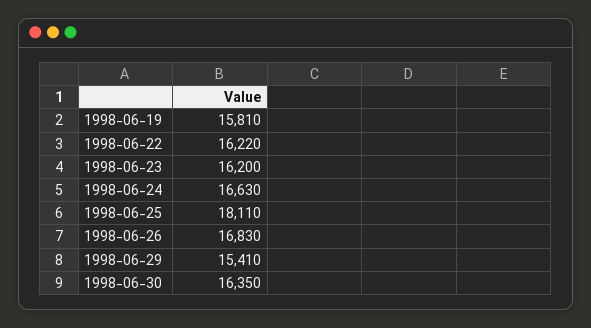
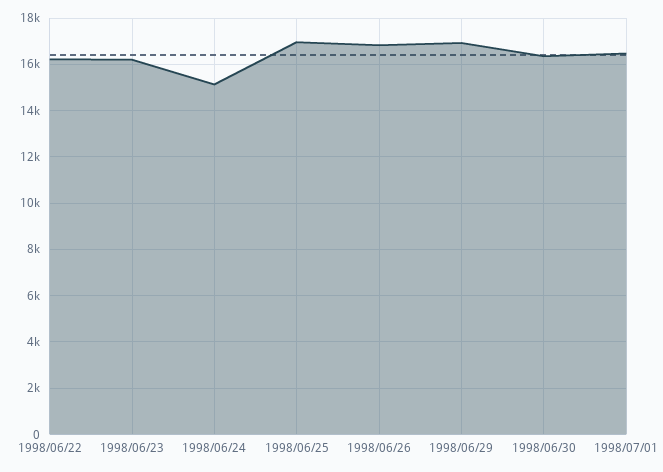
1998-06-19: 15810 -> none
1998-06-24: 16630 -> 15000
1998-06-25: 18110 -> 17000
1998-06-29: 15410 -> 17000
1998/07/01: none -> 16500

